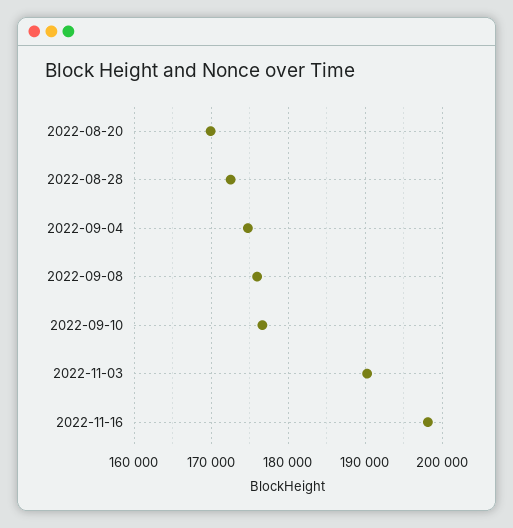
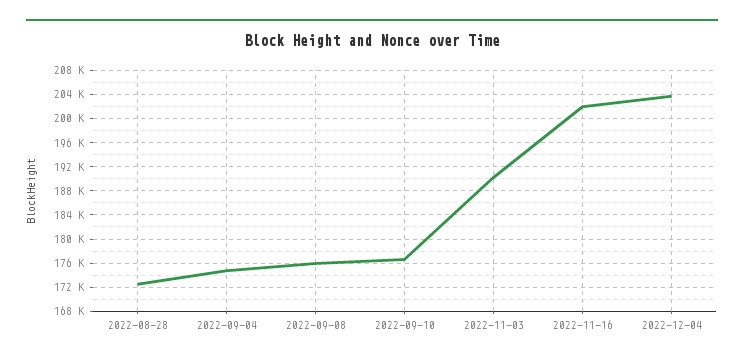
2022-08-20: 170000 -> none
2022-11-16: 198000 -> 202000
2022-12-04: none -> 204000

